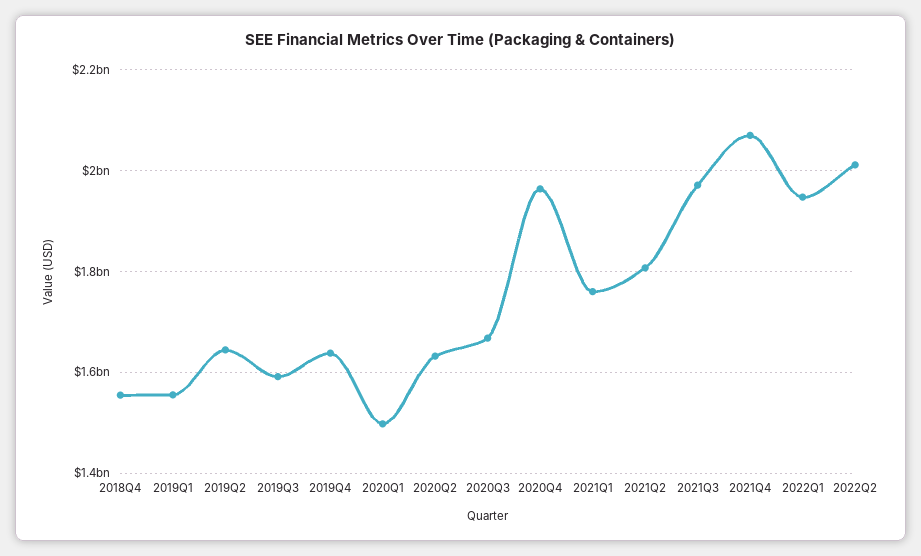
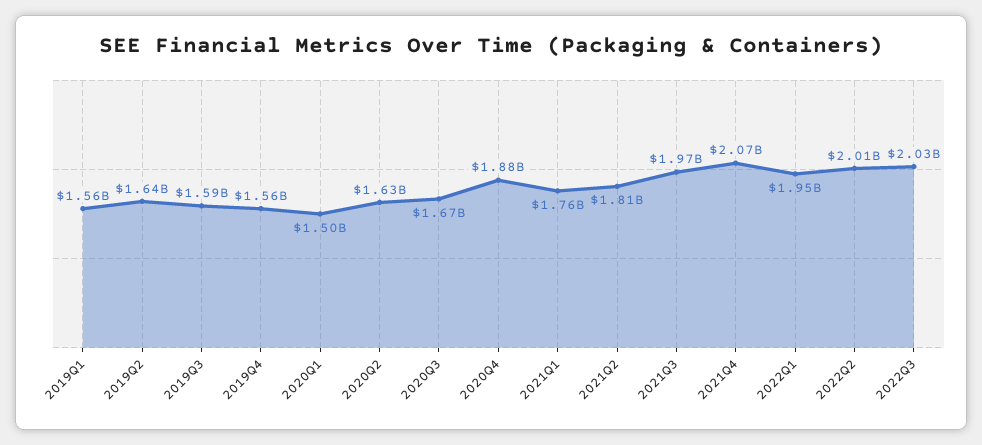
2018Q4: 1560000000 -> none
2019Q4: 1640000000 -> 1560000000
2020Q4: 1960000000 -> 1880000000
2022Q3: none -> 2030000000

